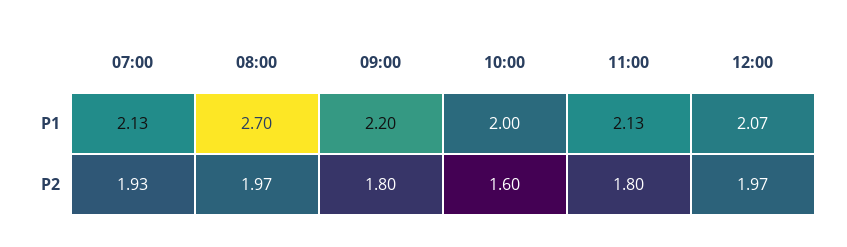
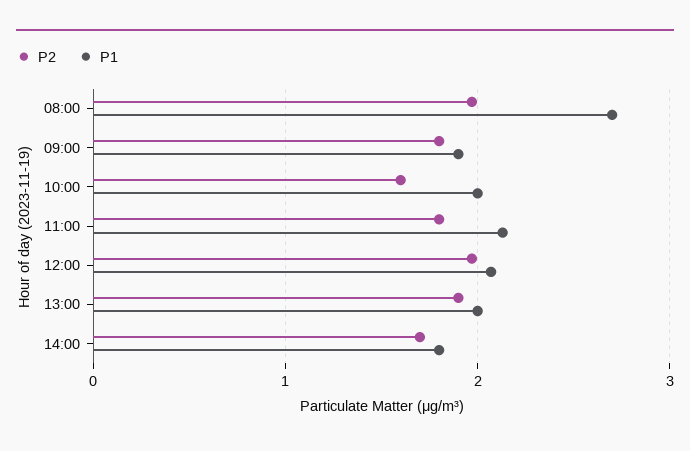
P1, 07:00: 2.13 -> none
P1, 09:00: 2.2 -> 1.9
P2, 07:00: 1.93 -> none
P2, 13:00: none -> 1.9
P1, 13:00: none -> 2
P2, 14:00: none -> 1.7
P1, 14:00: none -> 1.8

